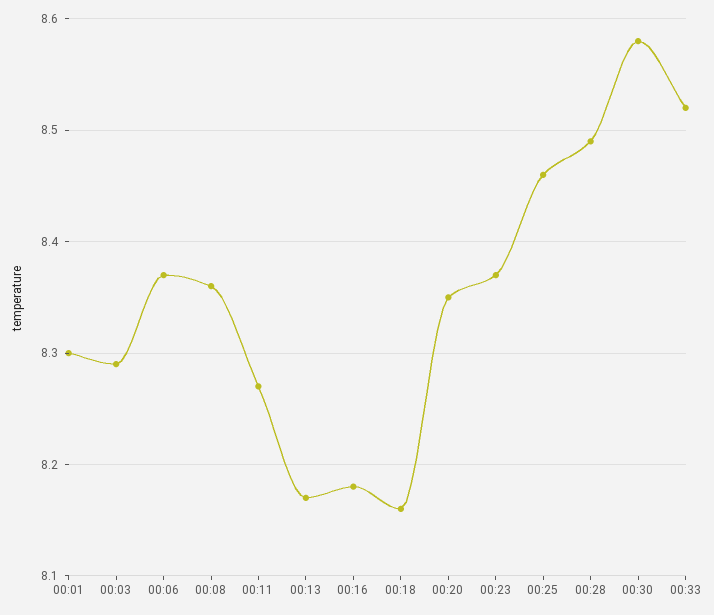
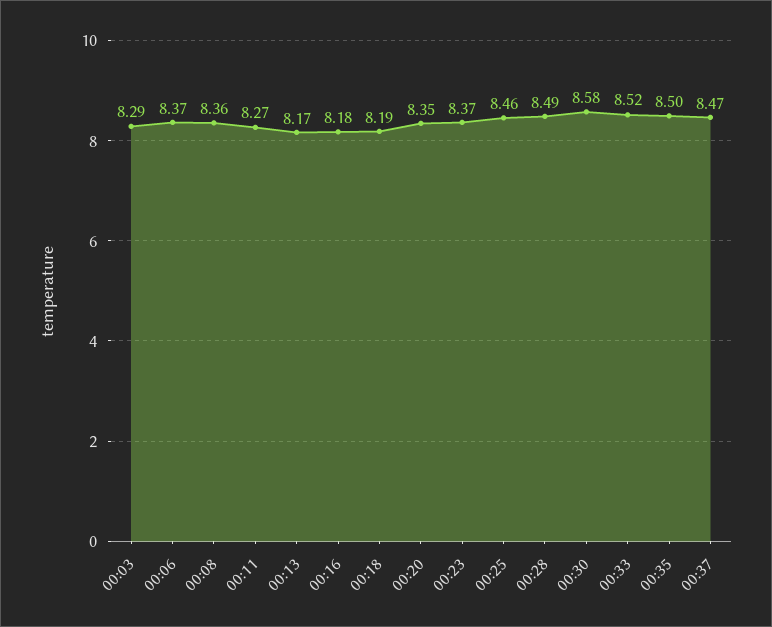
00:01: 8.3 -> none
00:18: 8.16 -> 8.19
00:35: none -> 8.5
00:37: none -> 8.47

